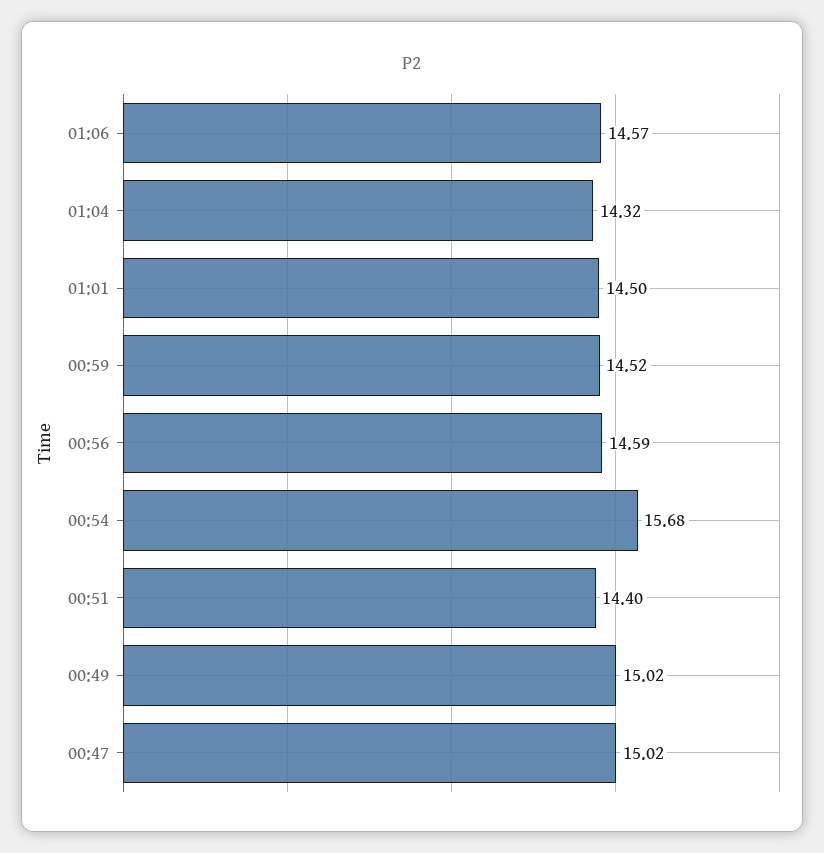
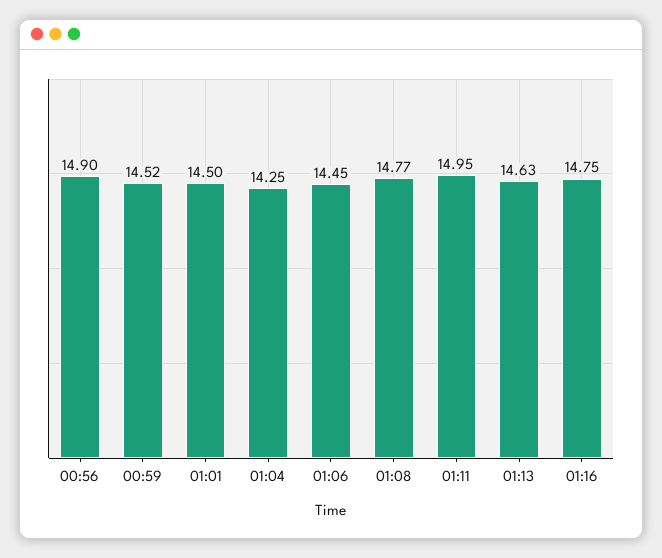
01:06: 14.57 -> 14.45
01:04: 14.32 -> 14.25
00:56: 14.59 -> 14.9
00:54: 15.68 -> none
00:51: 14.4 -> none
00:49: 15.02 -> none
00:47: 15.02 -> none
01:08: none -> 14.77
01:11: none -> 14.95
01:13: none -> 14.63
01:16: none -> 14.75

